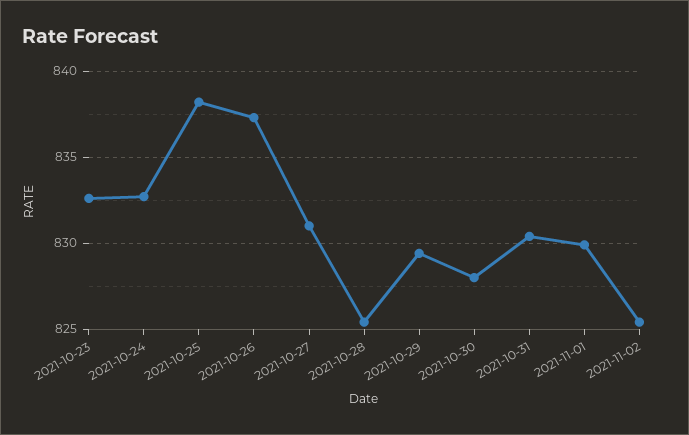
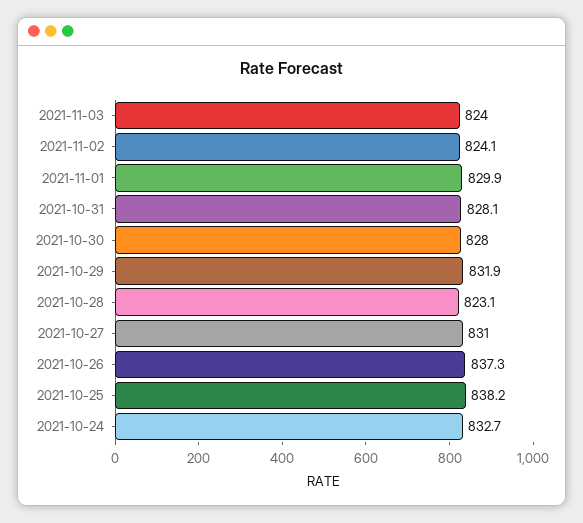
2021-10-23: 832.5 -> none
2021-10-28: 825.5 -> 823.1
2021-10-29: 829.5 -> 831.9
2021-10-31: 830.5 -> 828.1
2021-11-02: 825.5 -> 824.1
2021-11-03: none -> 824

